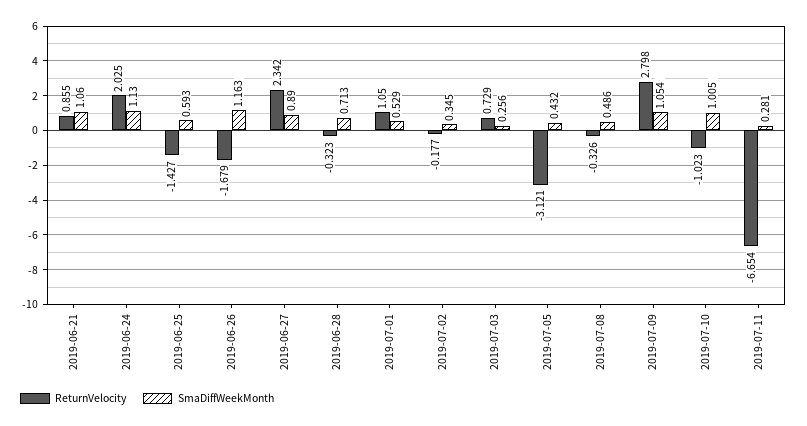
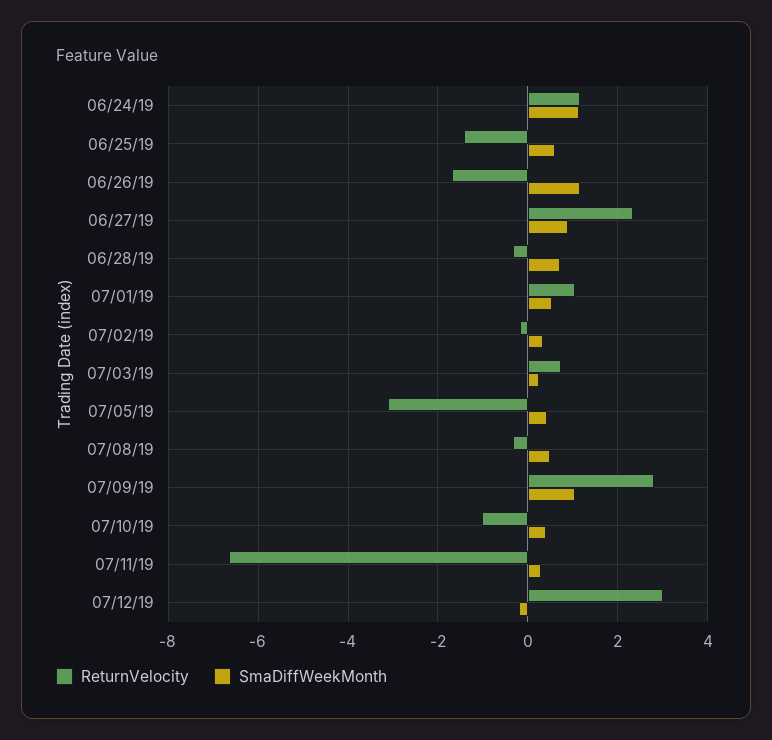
ReturnVelocity, 2019-06-21: 0.855 -> none
SmaDiffWeekMonth, 2019-06-21: 1.06 -> none
ReturnVelocity, 2019-06-24: 2.025 -> 1.2
SmaDiffWeekMonth, 2019-07-10: 1.005 -> 0.4
ReturnVelocity, 07/12/19: none -> 3
SmaDiffWeekMonth, 07/12/19: none -> -0.2

